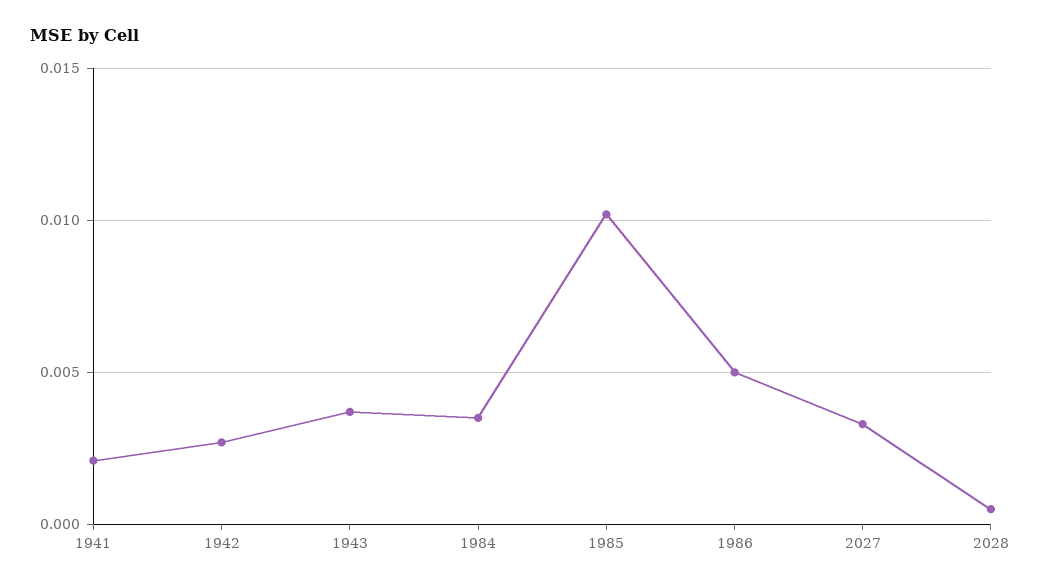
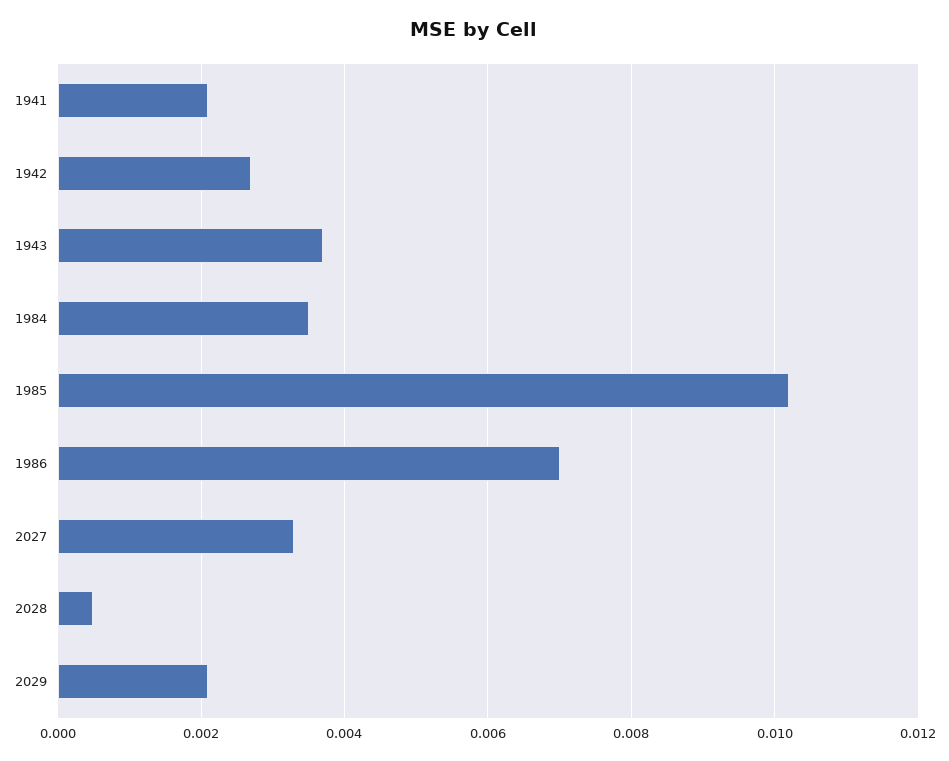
1986: 0.005 -> 0.007
2029: none -> 0.002

